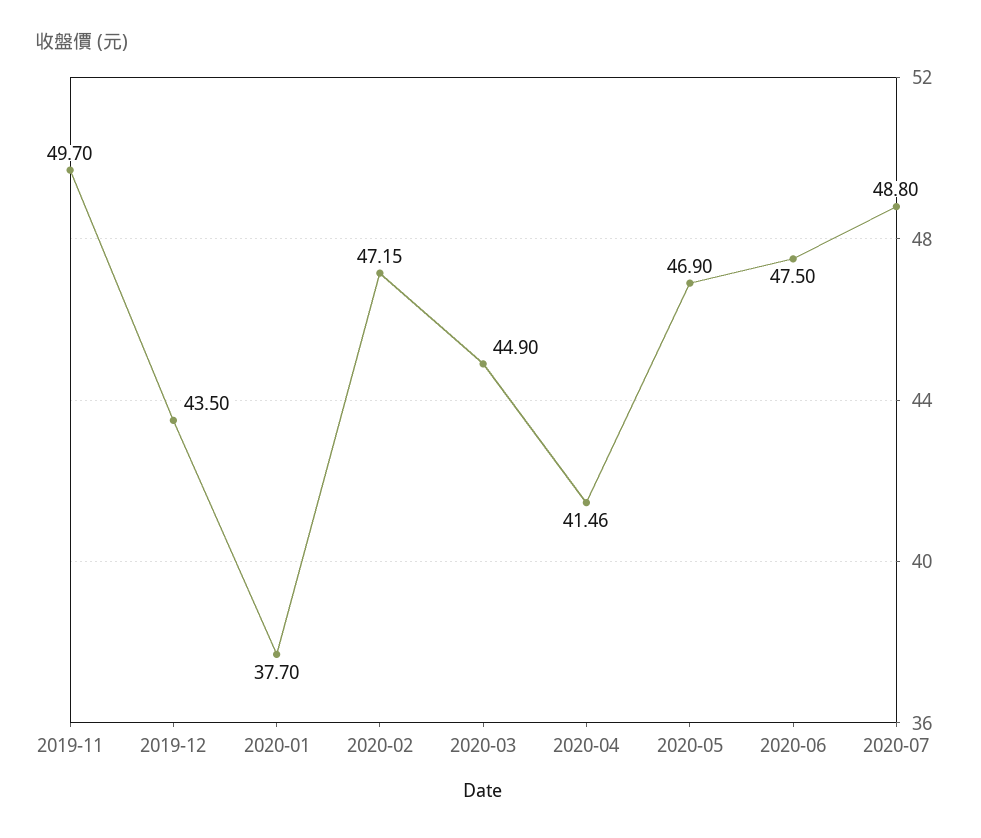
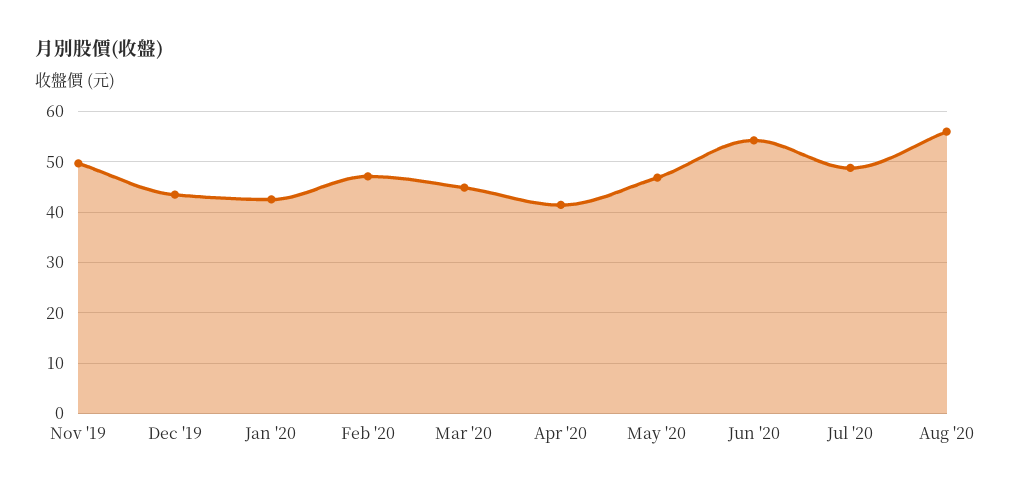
2020-01: 37.7 -> 42
2020-06: 47.5 -> 54
Aug '20: none -> 56

